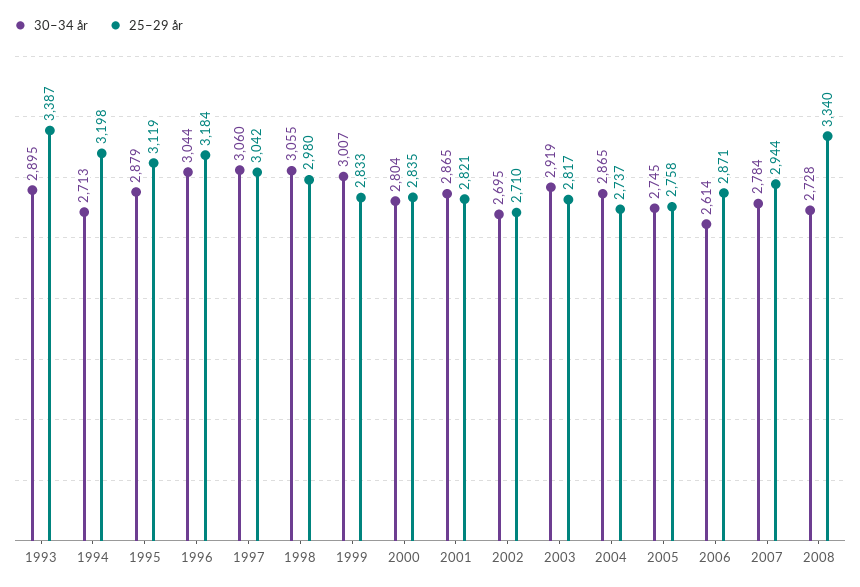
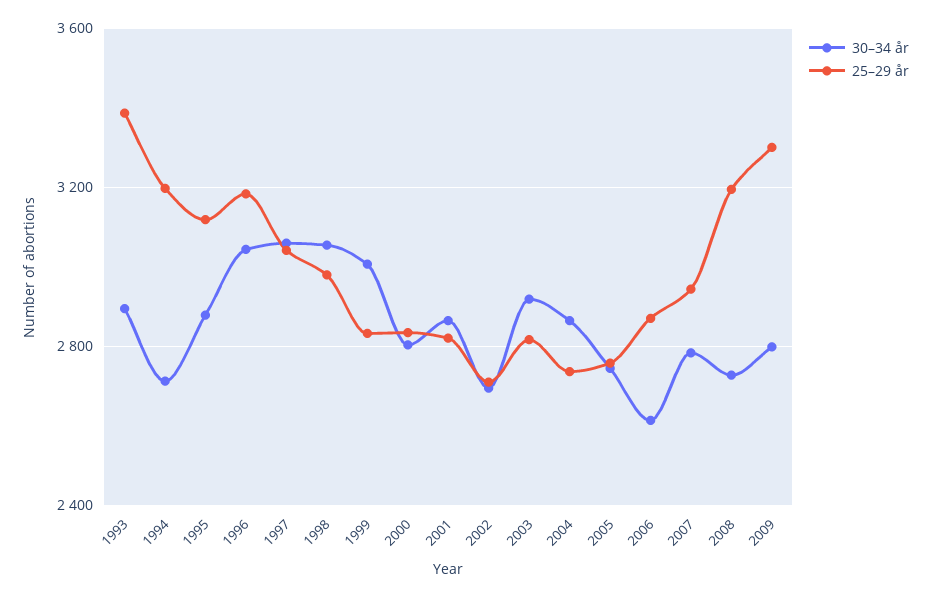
25–29 år, 2008: 3340 -> 3200
30–34 år, 2009: none -> 2800
25–29 år, 2009: none -> 3300

